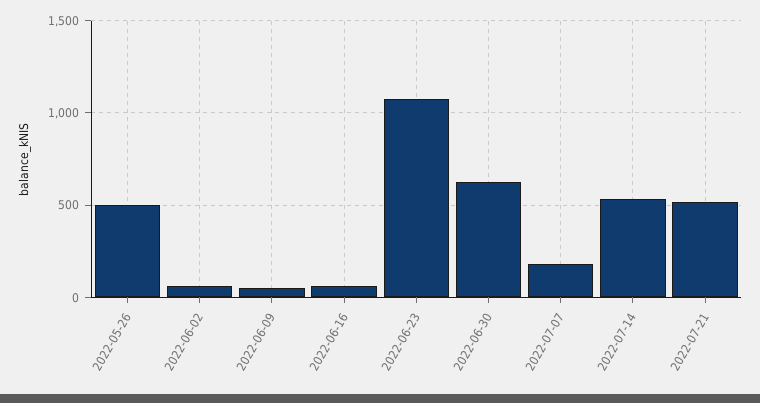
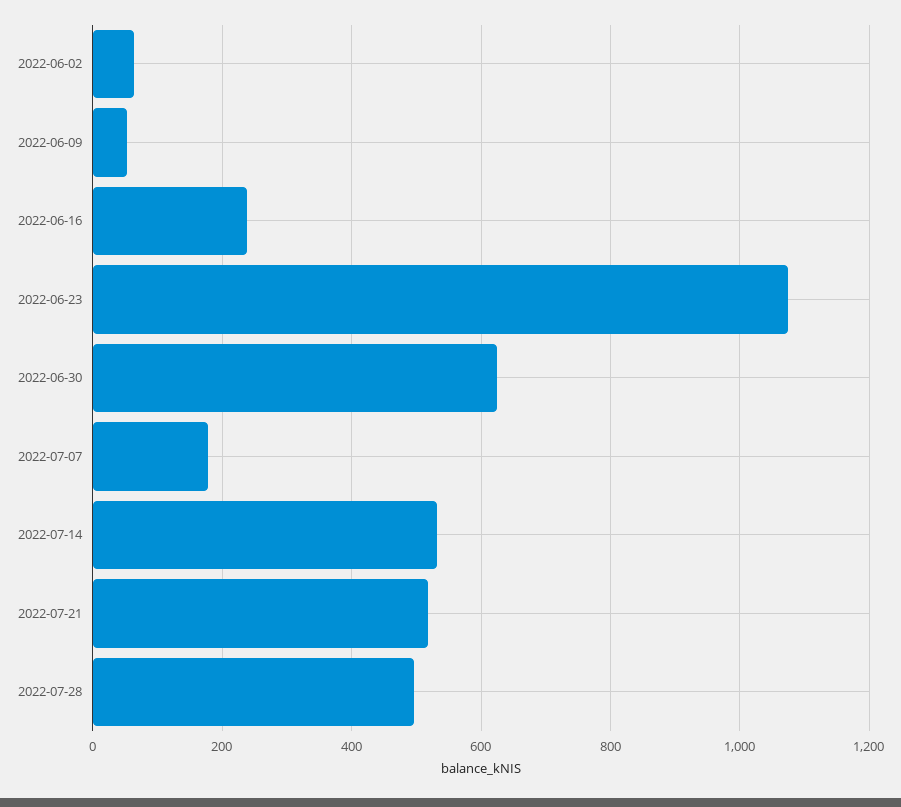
2022-05-26: 500 -> none
2022-06-16: 50 -> 240
2022-07-28: none -> 500

